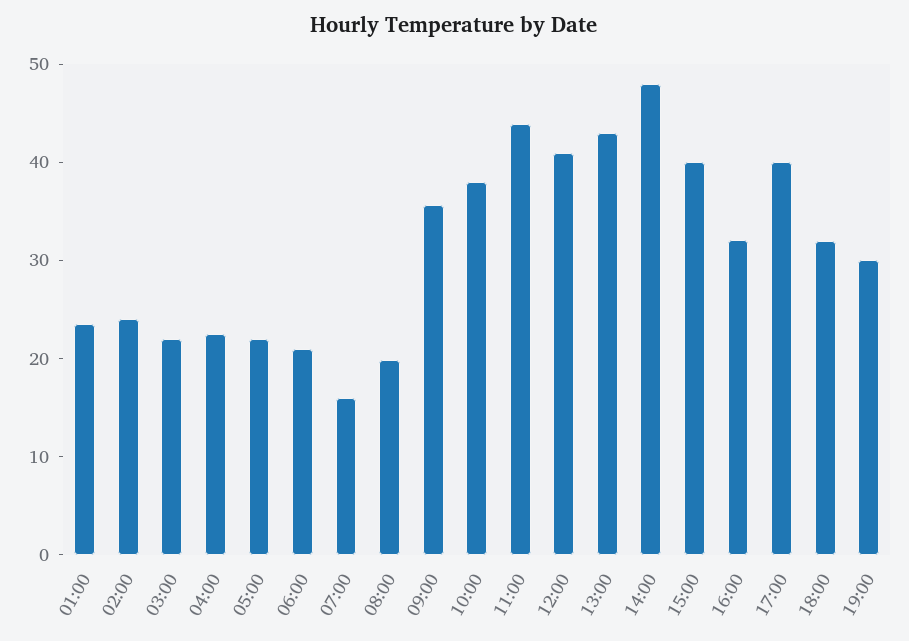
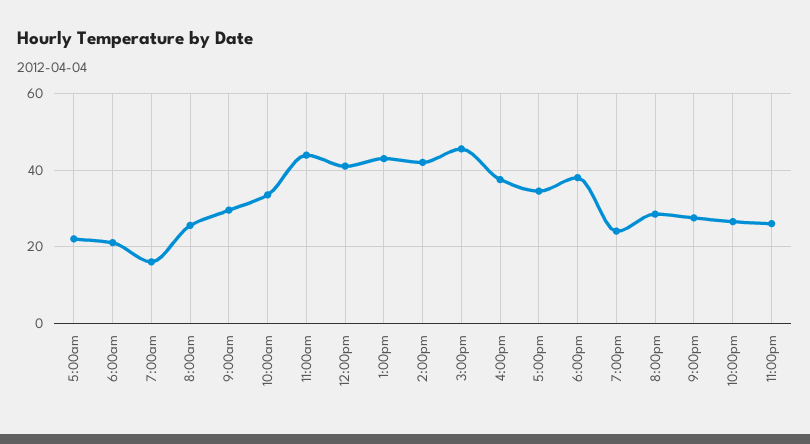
01:00: 24 -> none
02:00: 24 -> none
03:00: 22 -> none
04:00: 22 -> none
08:00: 20 -> 26
09:00: 36 -> 30
10:00: 38 -> 34
14:00: 48 -> 42
15:00: 40 -> 46
16:00: 32 -> 38
17:00: 40 -> 34
18:00: 32 -> 38
19:00: 30 -> 24
8:00pm: none -> 28
9:00pm: none -> 28
10:00pm: none -> 26
11:00pm: none -> 26

